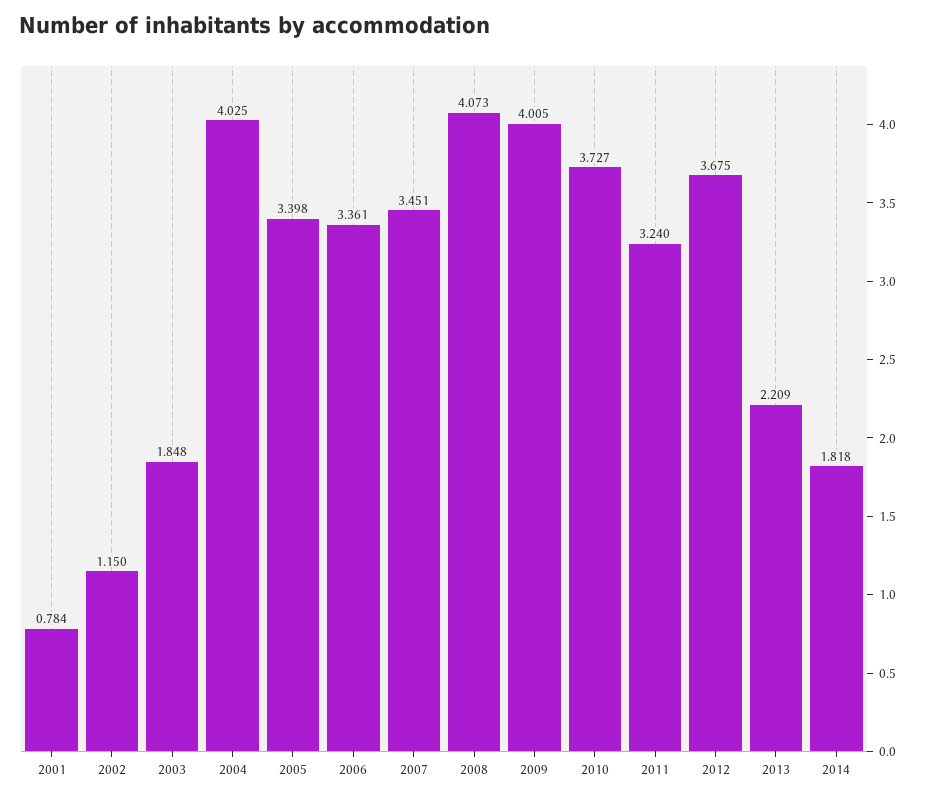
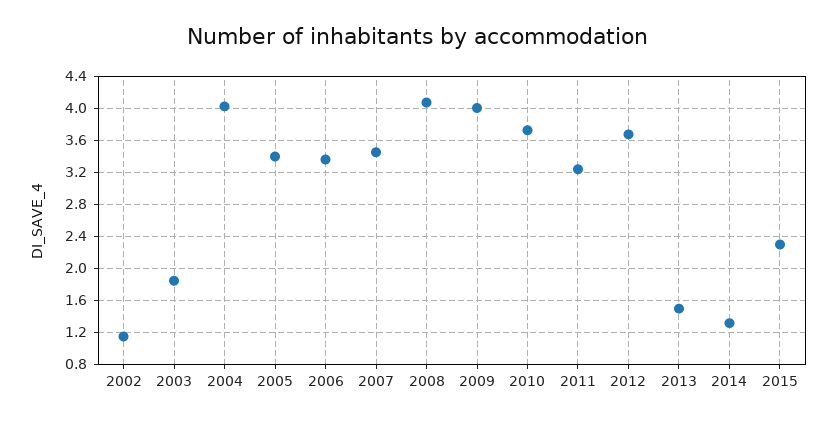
2001: 0.784 -> none
2013: 2.209 -> 1.5
2014: 1.818 -> 1.3
2015: none -> 2.3

